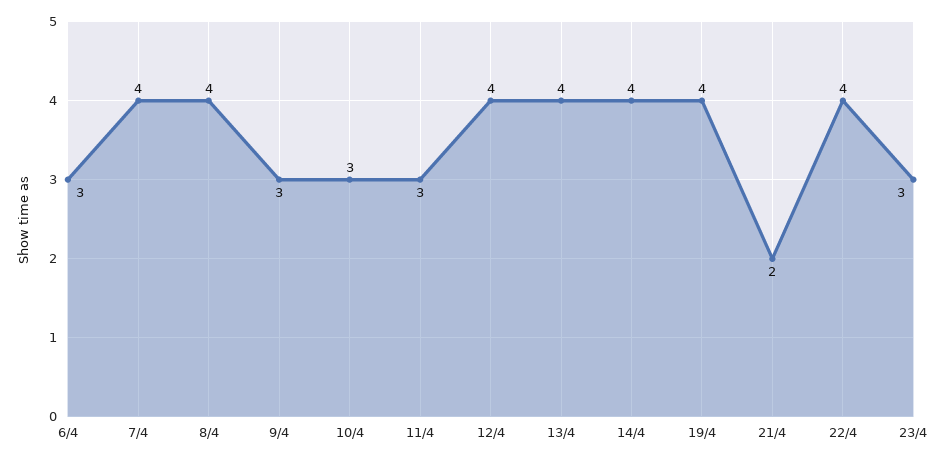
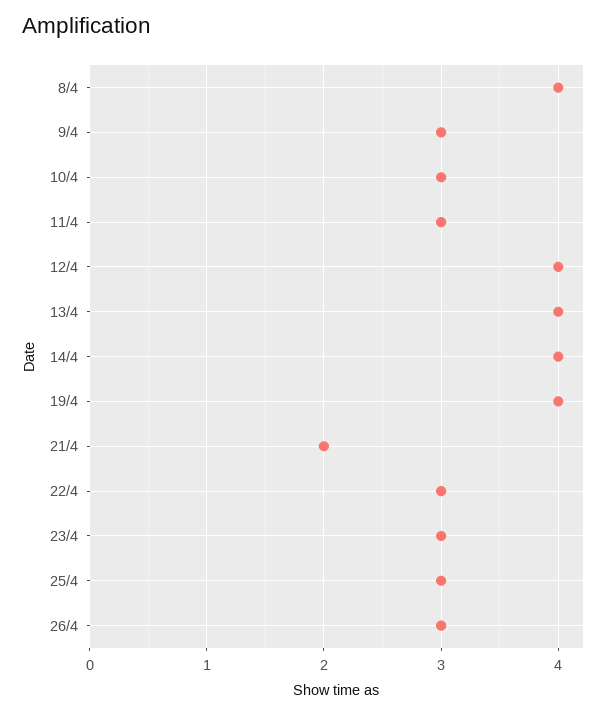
6/4: 3 -> none
7/4: 4 -> none
22/4: 4 -> 3
25/4: none -> 3
26/4: none -> 3

